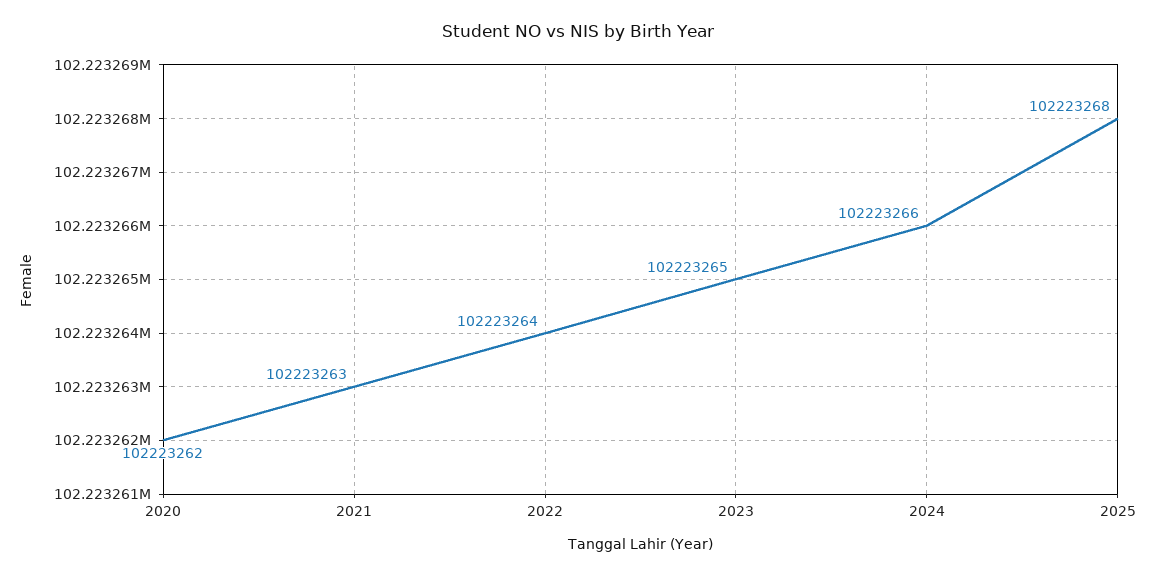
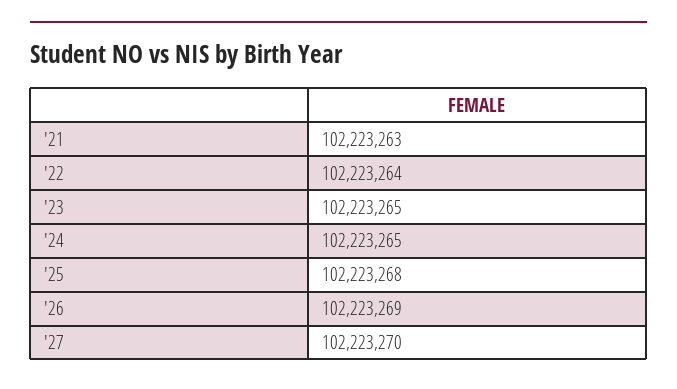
2020: 102223262 -> none
2024: 102223266 -> 102223265
'26: none -> 102223269
'27: none -> 102223270

